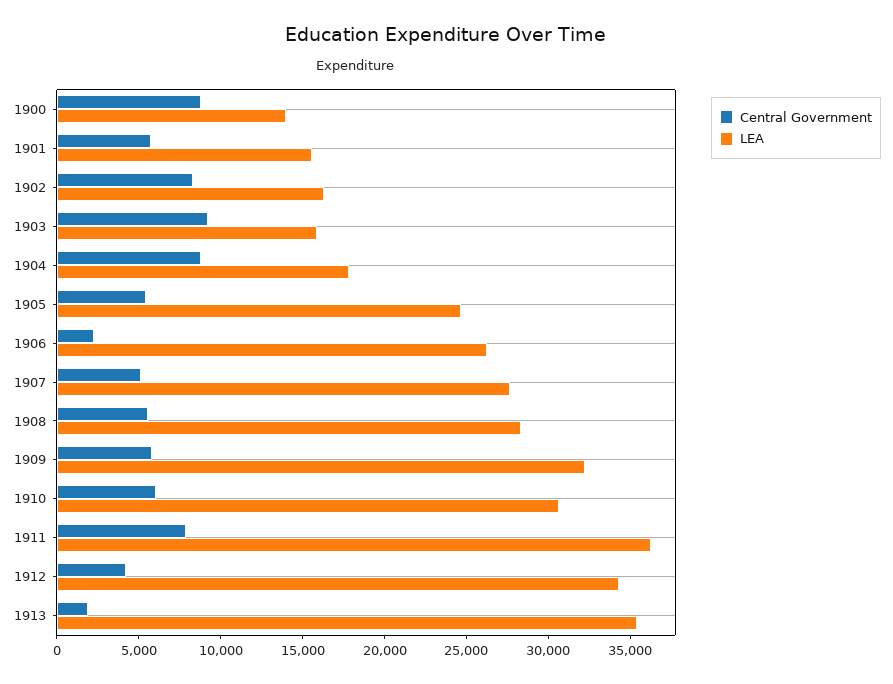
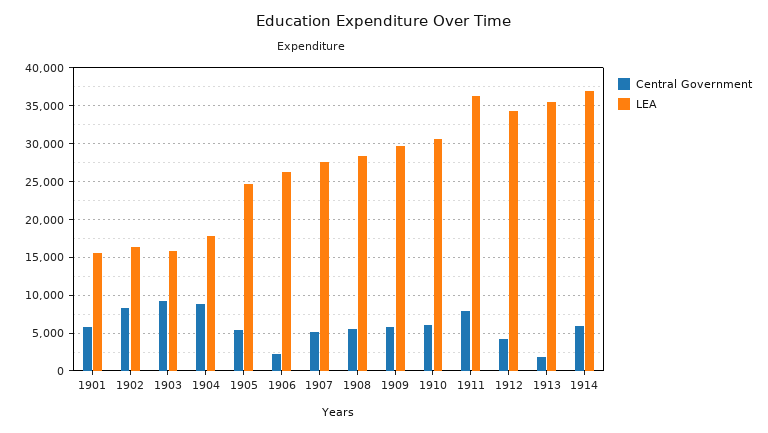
Central Government, 1900: 9000 -> none
LEA, 1900: 14000 -> none
LEA, 1909: 32000 -> 30000
Central Government, 1914: none -> 6000
LEA, 1914: none -> 37000

